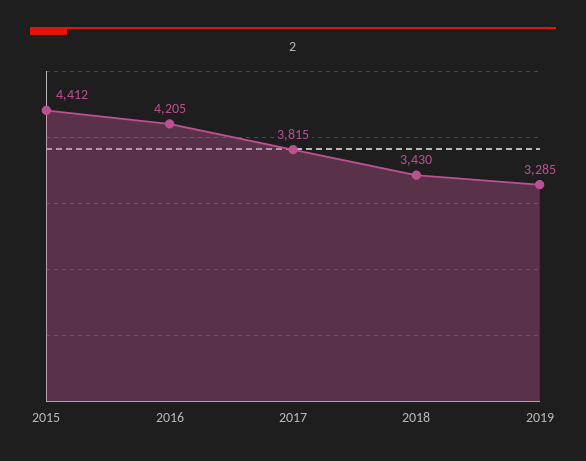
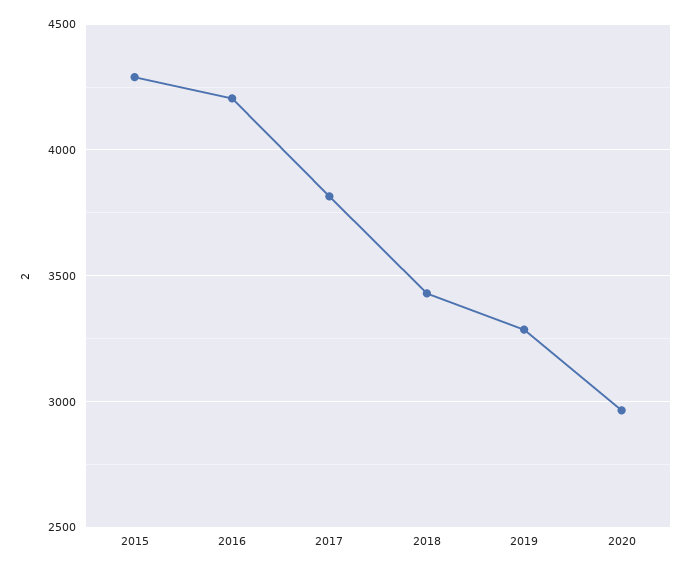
2015: 4412 -> 4300
2020: none -> 2950

